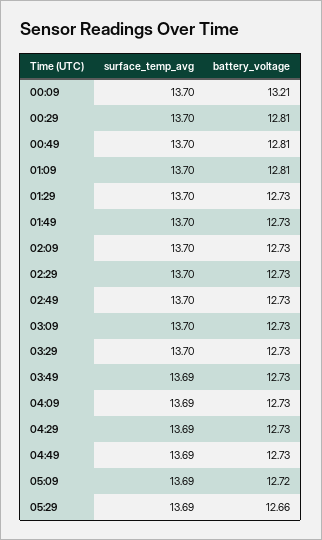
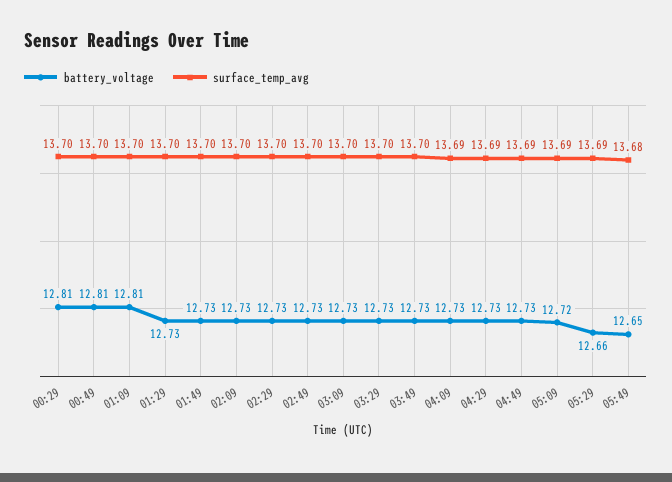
surface_temp_avg, 00:09: 13.7 -> none
battery_voltage, 00:09: 13.21 -> none
surface_temp_avg, 03:49: 13.69 -> 13.7
battery_voltage, 05:49: none -> 12.65
surface_temp_avg, 05:49: none -> 13.68

